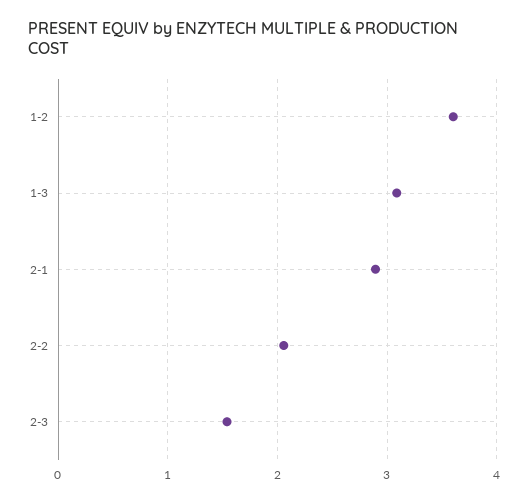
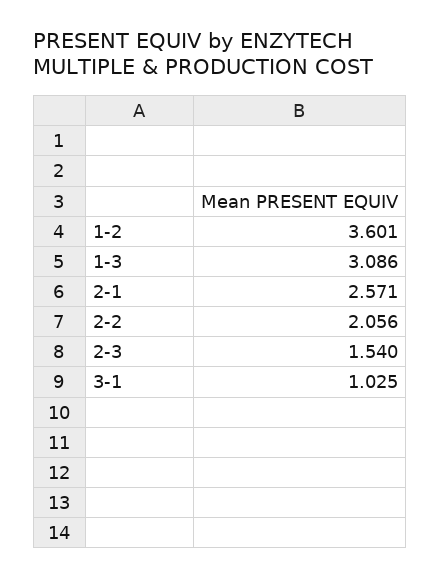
2-1: 2.9 -> 2.571
3-1: none -> 1.025

